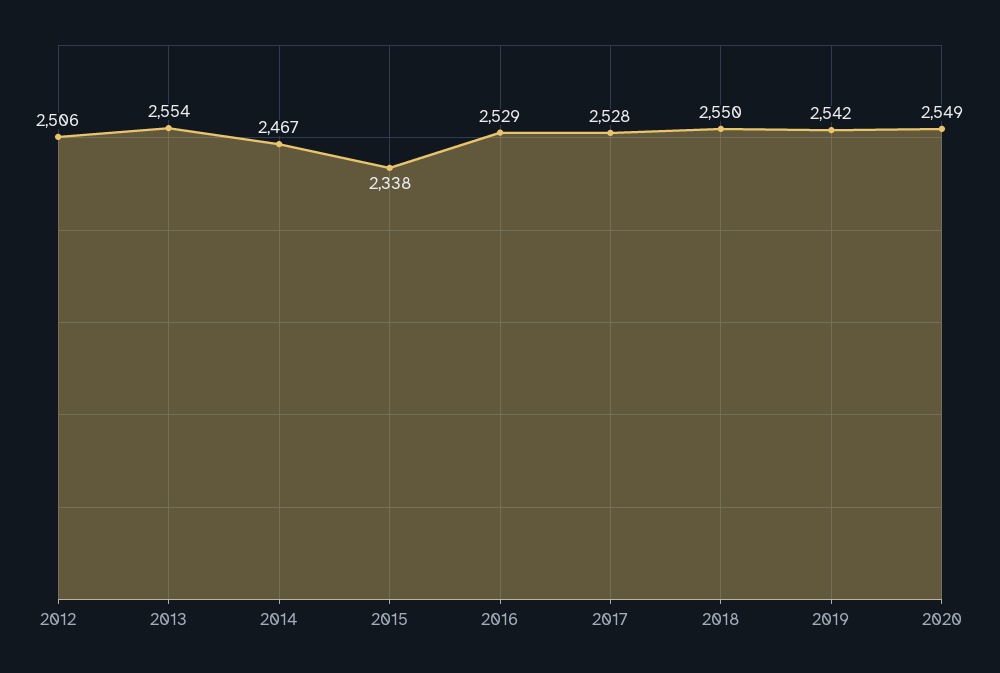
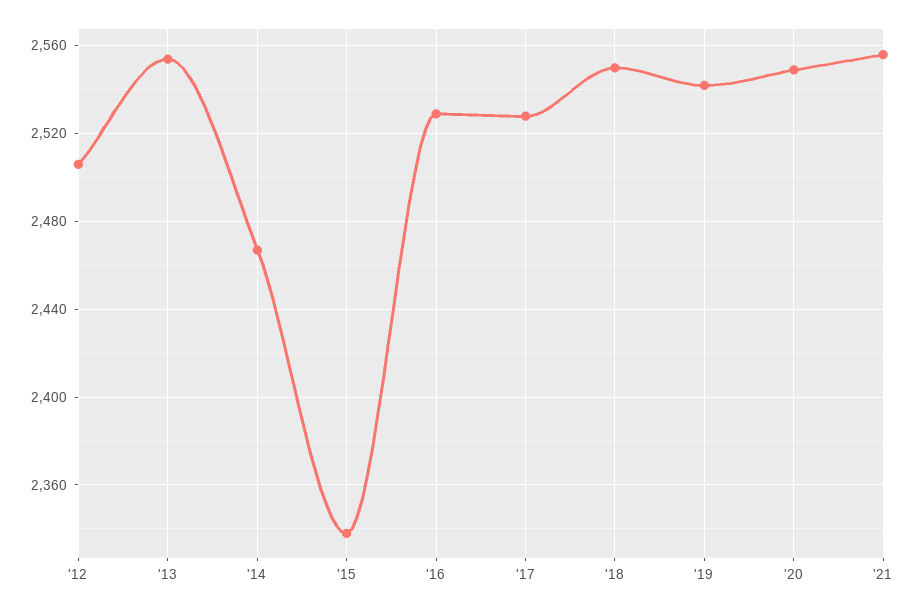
'21: none -> 2555

